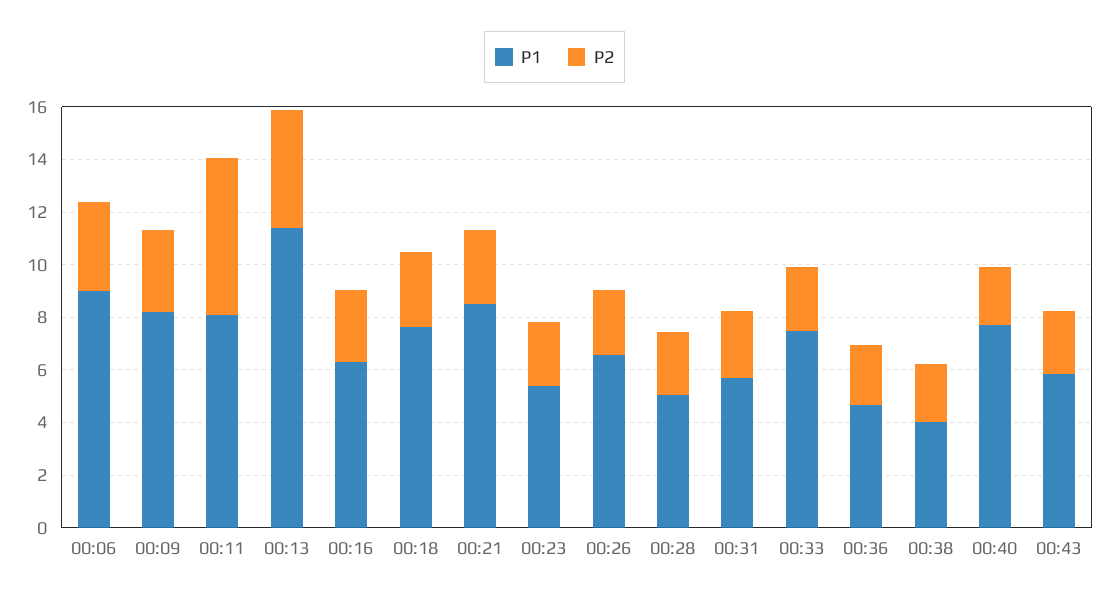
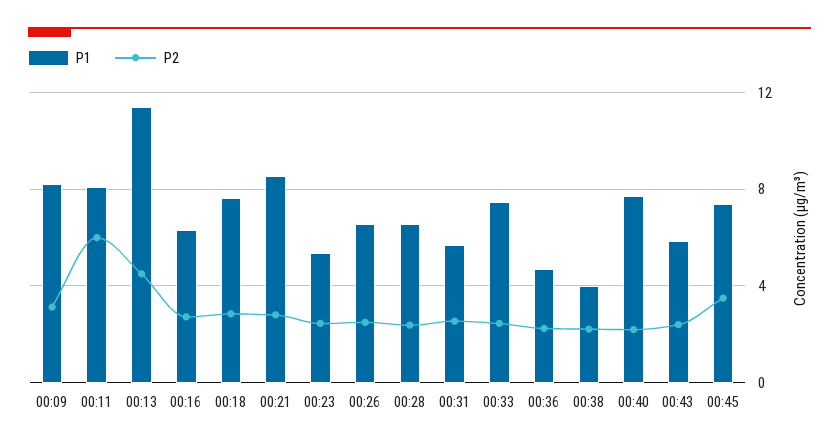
P1, 00:06: 9 -> none
P2, 00:06: 3.5 -> none
P1, 00:28: 5 -> 6.5
P1, 00:45: none -> 7.5
P2, 00:45: none -> 3.5

